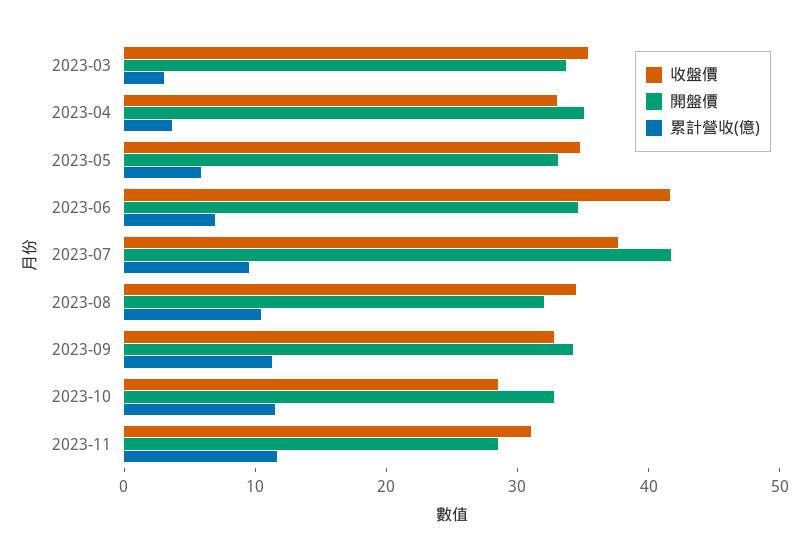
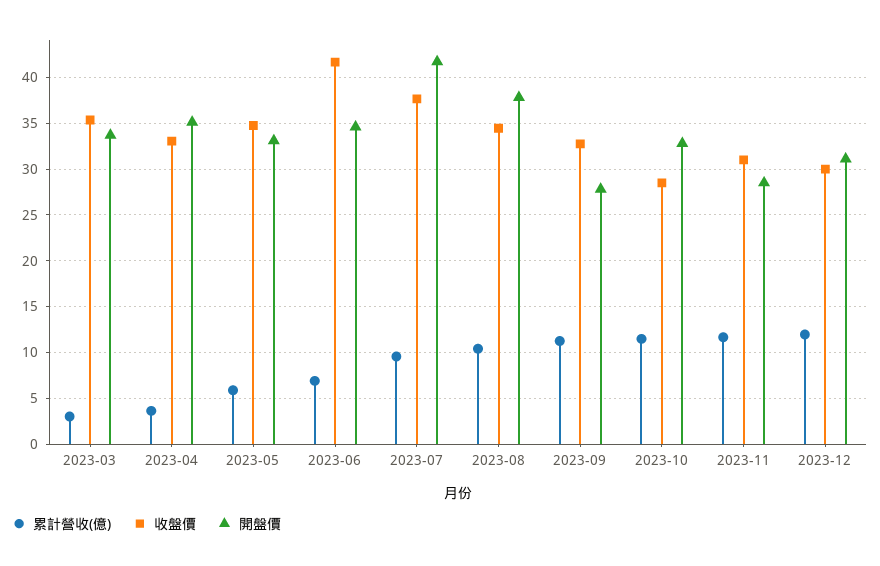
開盤價, 2023-08: 32 -> 38
開盤價, 2023-09: 34 -> 28
累計營收(億), 2023-12: none -> 12
收盤價, 2023-12: none -> 30
開盤價, 2023-12: none -> 31

